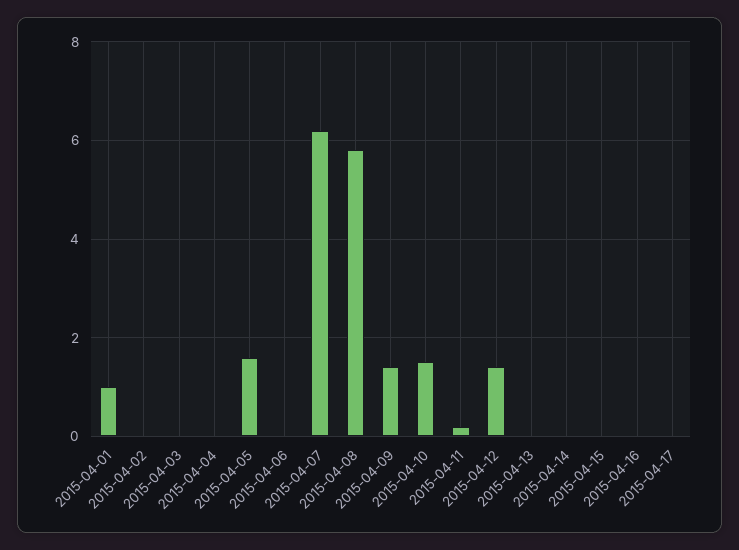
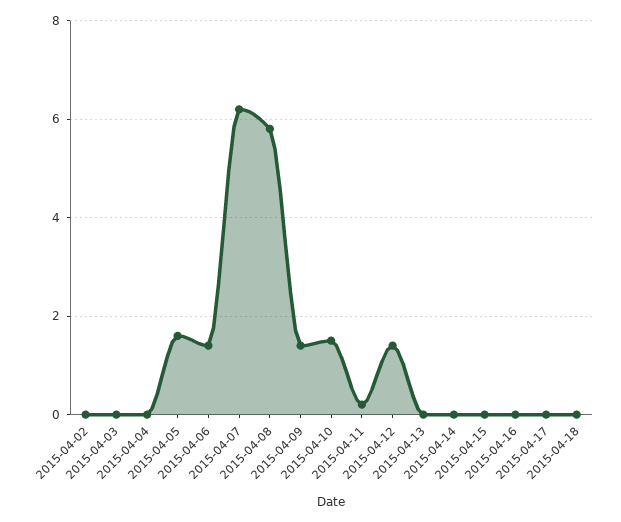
2015-04-01: 1 -> none
2015-04-06: 0 -> 1.5
2015-04-18: none -> 0

